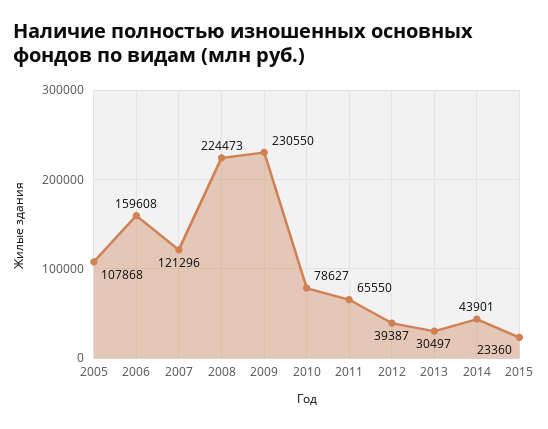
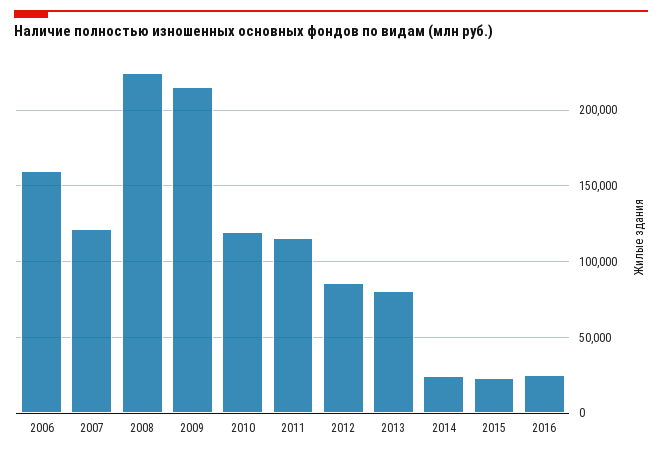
2005: 107868 -> none
2009: 230550 -> 215000
2010: 78627 -> 120000
2011: 65550 -> 115000
2012: 39387 -> 85000
2013: 30497 -> 80000
2014: 43901 -> 25000
2016: none -> 25000

